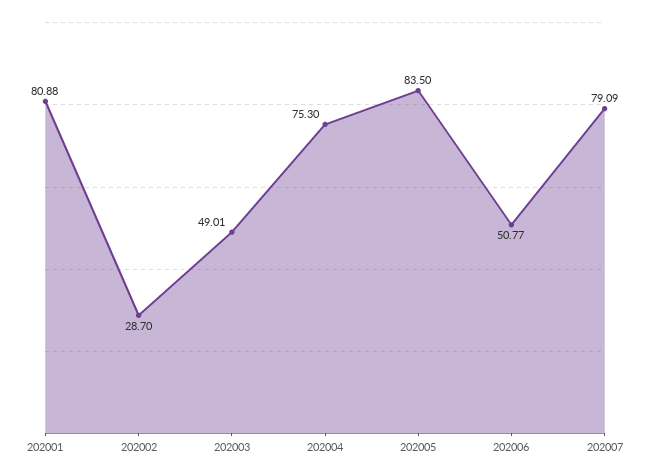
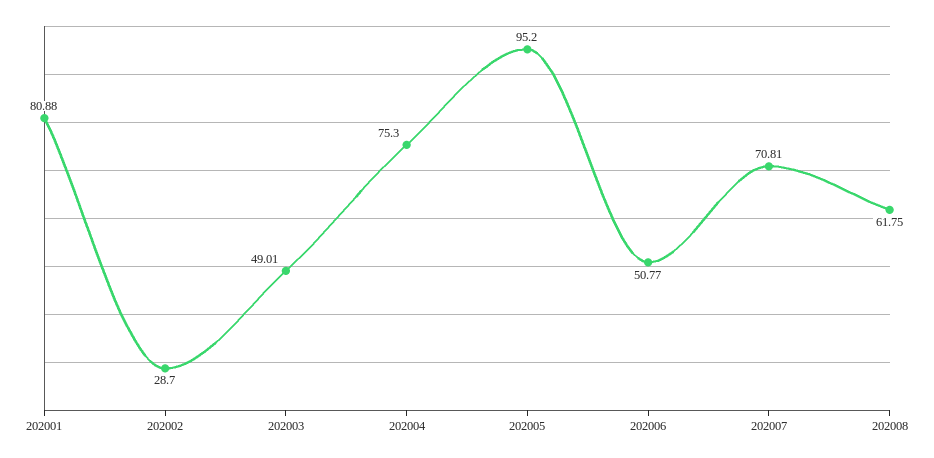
202005: 83.5 -> 95.2
202007: 79.09 -> 70.81
202008: none -> 61.75

